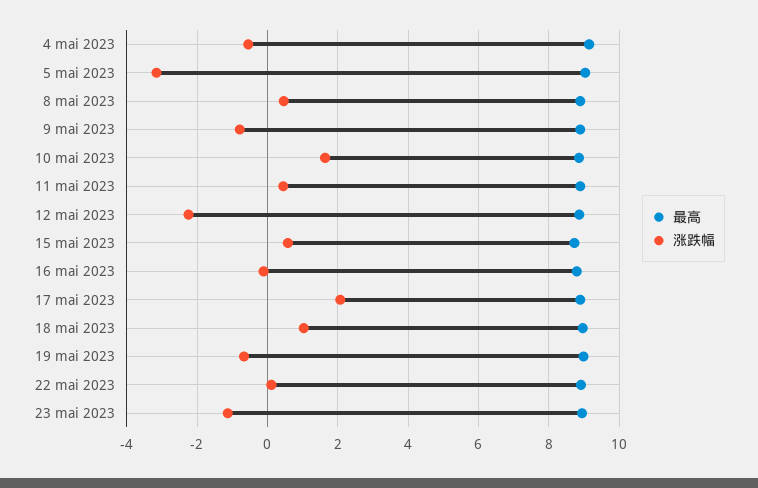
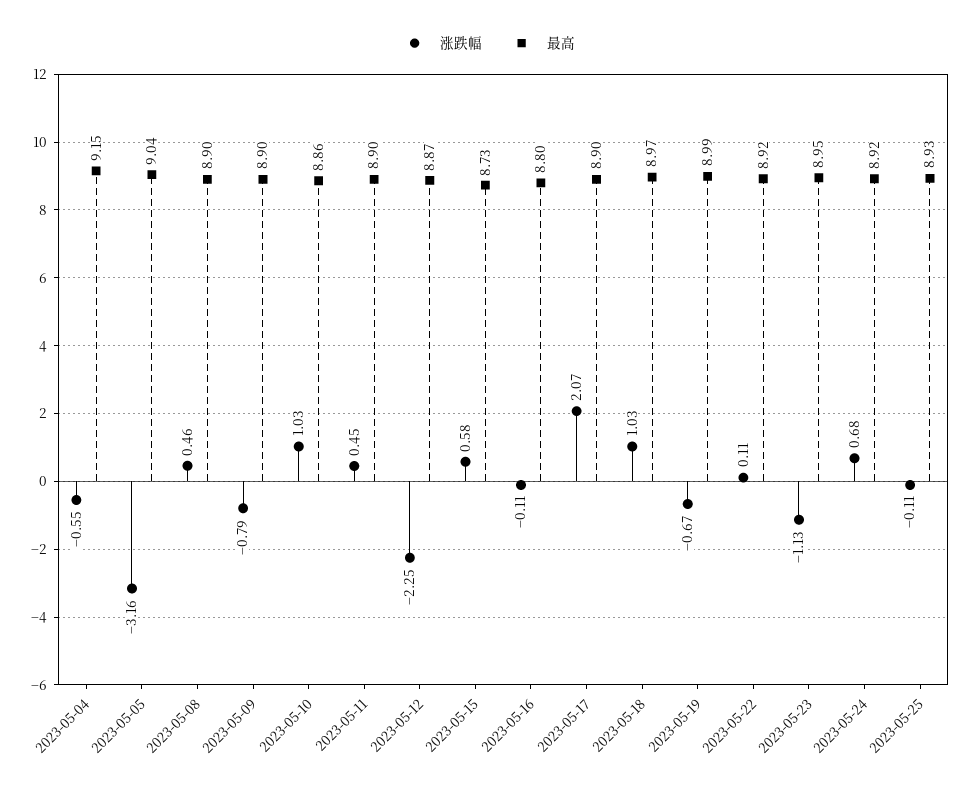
涨跌幅, 10 mai 2023: 1.6 -> 1.03
涨跌幅, 2023-05-24: none -> 0.68
最高, 2023-05-24: none -> 8.92
涨跌幅, 2023-05-25: none -> -0.11
最高, 2023-05-25: none -> 8.93

